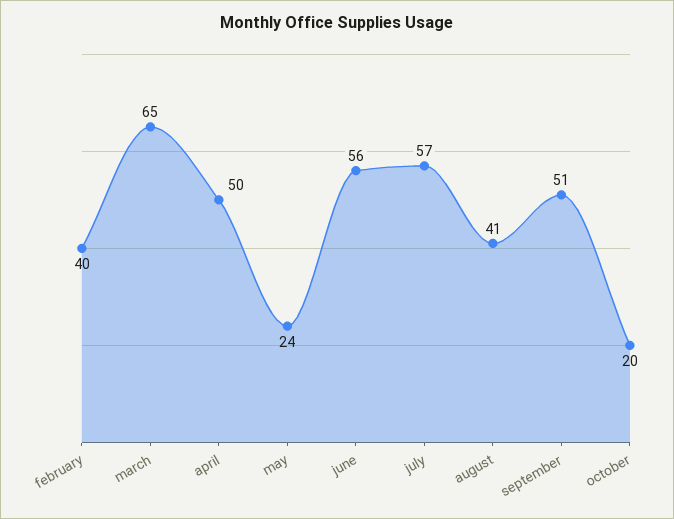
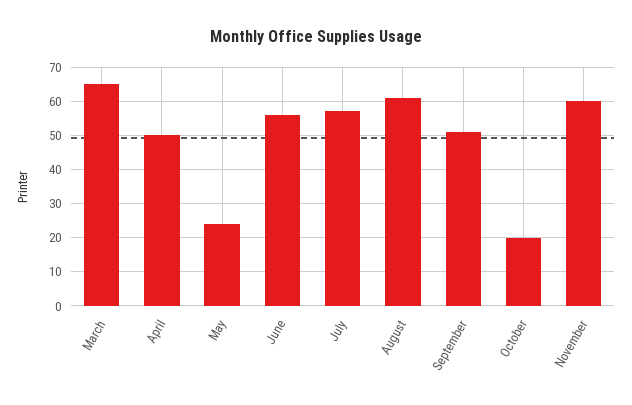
february: 40 -> none
august: 41 -> 60
November: none -> 60

